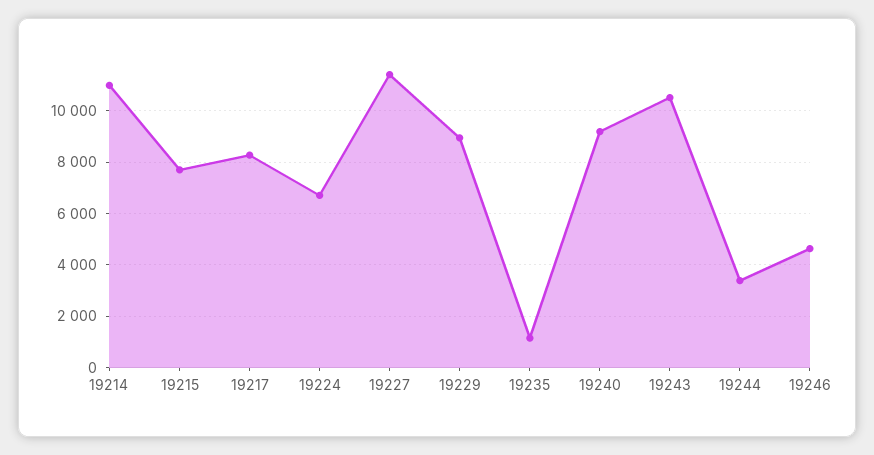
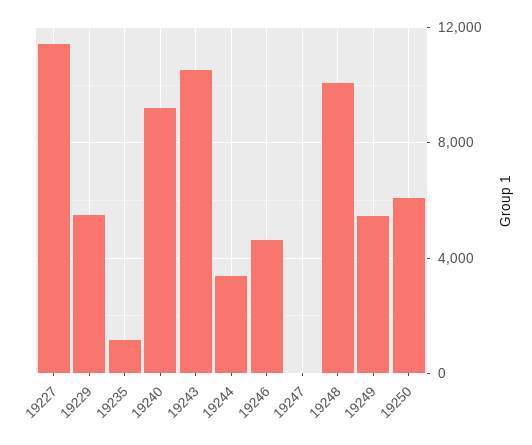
19214: 11000 -> none
19215: 7750 -> none
19217: 8250 -> none
19224: 6750 -> none
19229: 9000 -> 5500
19247: none -> 0
19248: none -> 10000
19249: none -> 5500
19250: none -> 6000

